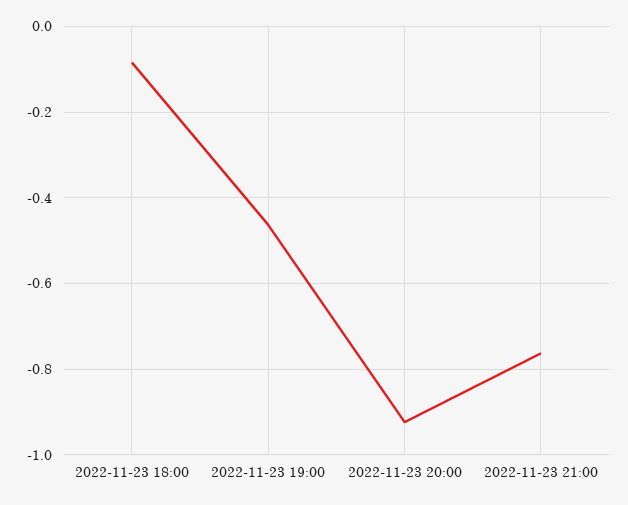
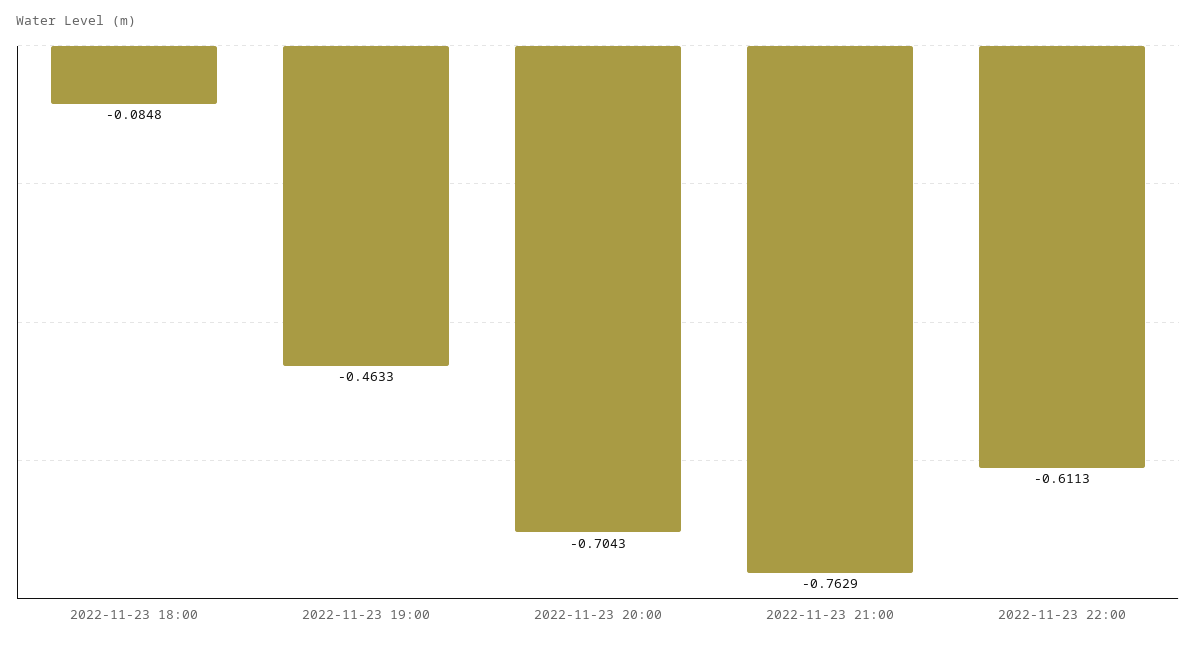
2022-11-23 20:00: -0.92 -> -0.7043
2022-11-23 22:00: none -> -0.6113

